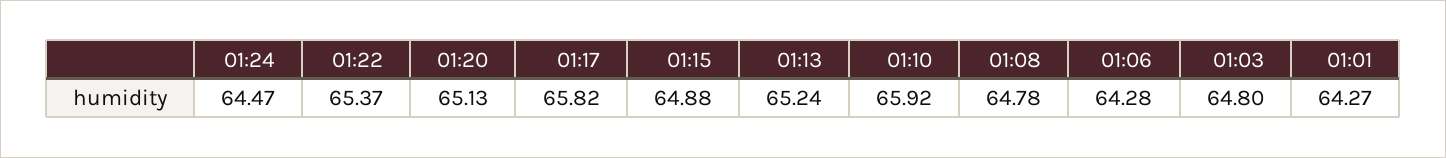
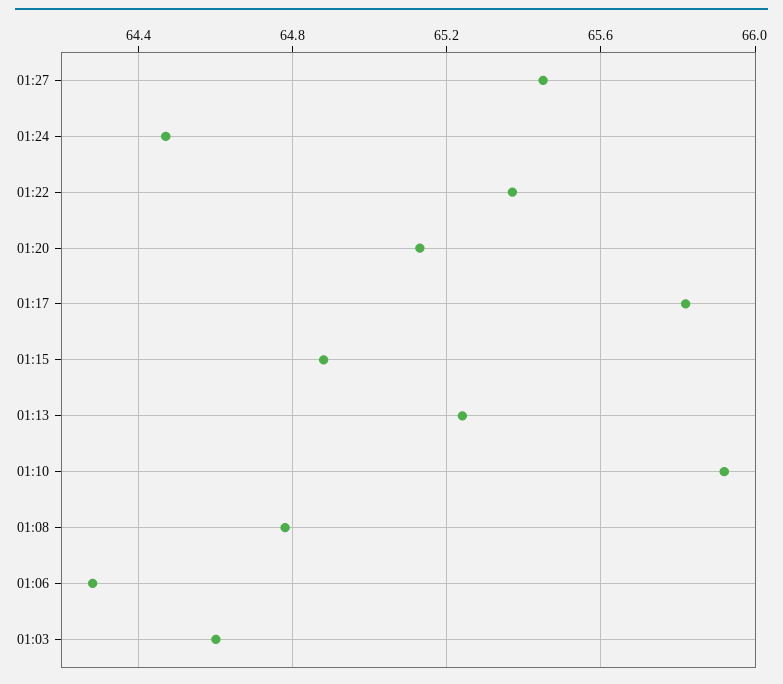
01:03: 64.8 -> 64.6
01:01: 64.27 -> none
01:27: none -> 65.45

